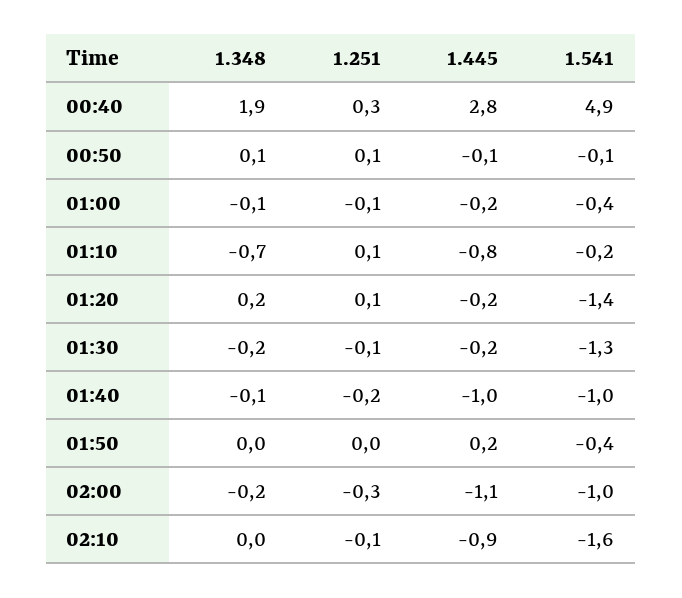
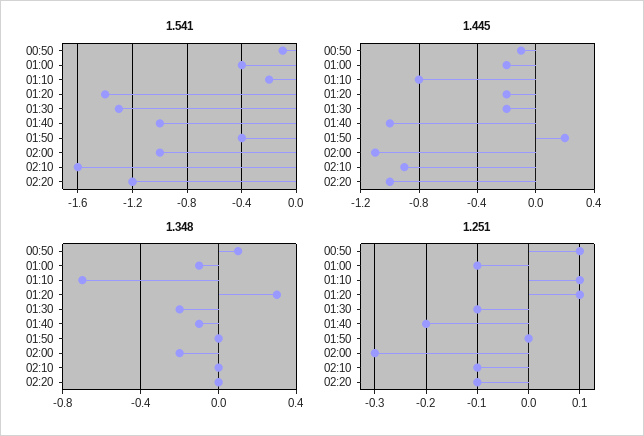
1.348, 00:40: 1.9 -> none
1.251, 00:40: 0.3 -> none
1.445, 00:40: 2.8 -> none
1.541, 00:40: 4.9 -> none
1.348, 01:20: 0.2 -> 0.3
1.541, 02:20: none -> -1.2
1.445, 02:20: none -> -1
1.348, 02:20: none -> 0
1.251, 02:20: none -> -0.1

